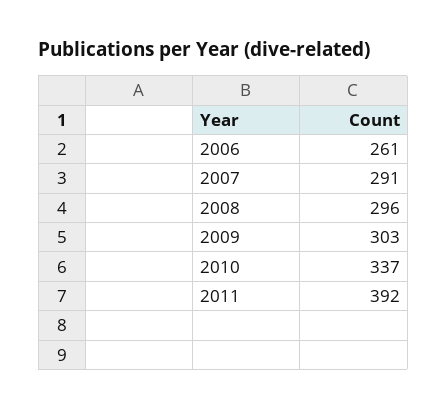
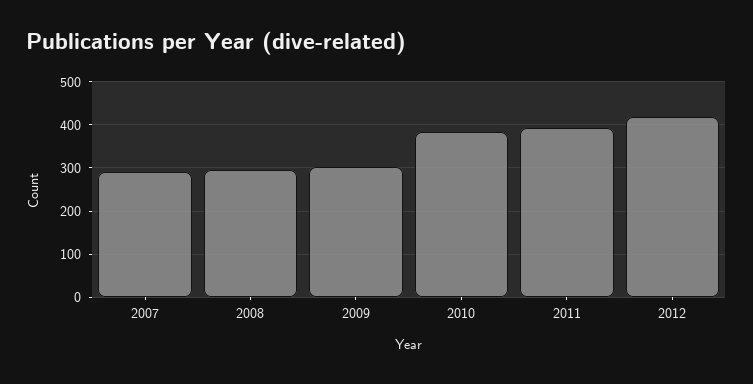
2006: 261 -> none
2010: 337 -> 380
2012: none -> 420

